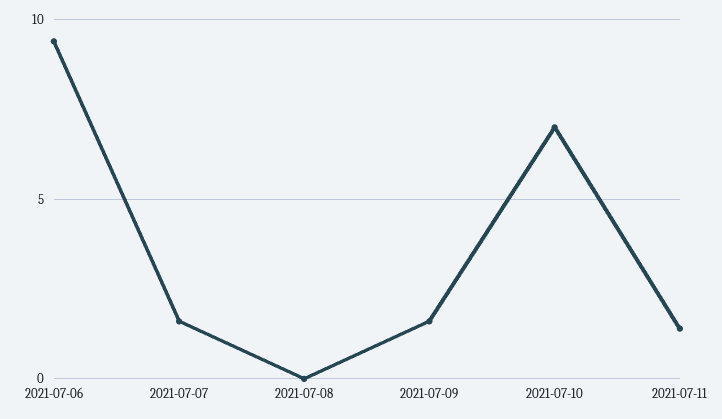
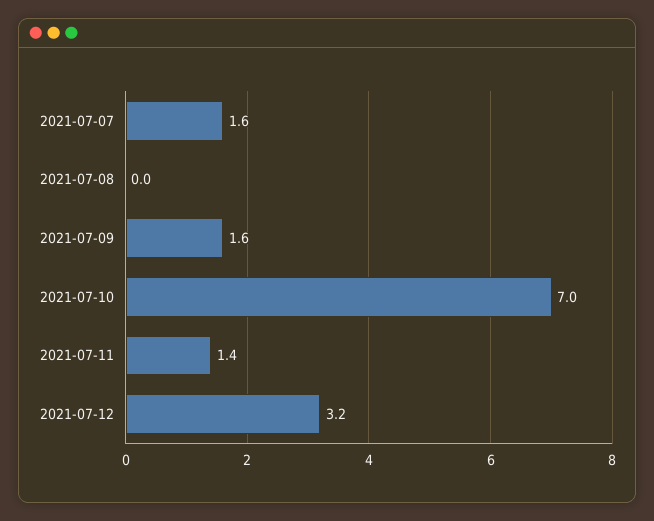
2021-07-06: 9.5 -> none
2021-07-12: none -> 3.2

